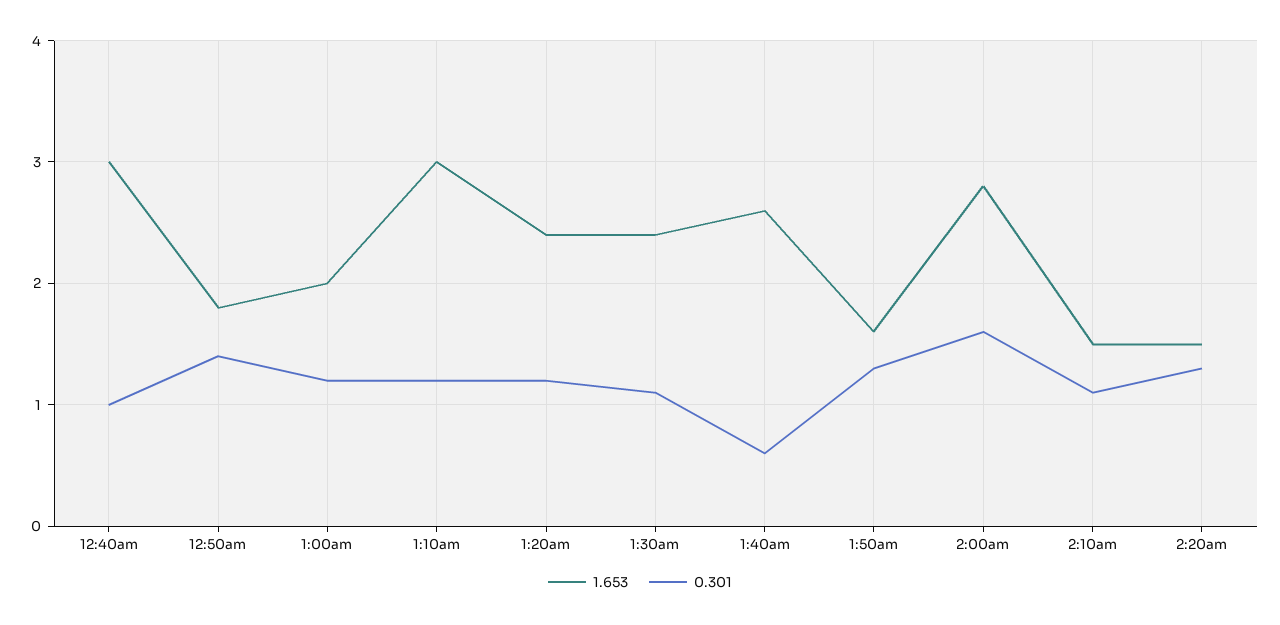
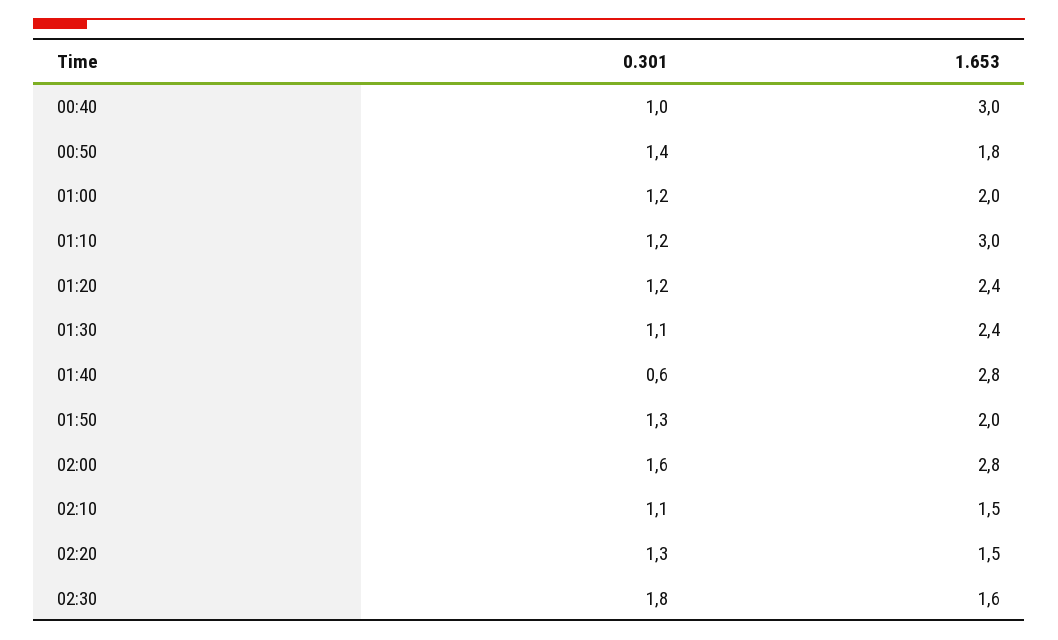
1.653, 1:40am: 2.6 -> 2.8
1.653, 1:50am: 1.6 -> 2
0.301, 02:30: none -> 1.8
1.653, 02:30: none -> 1.6

